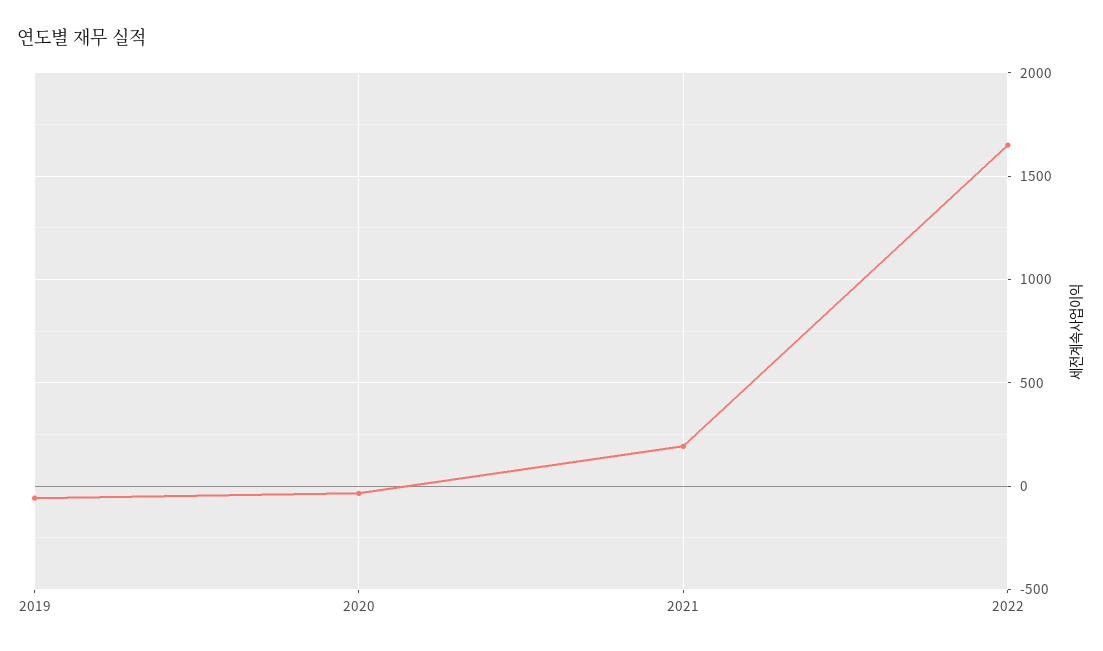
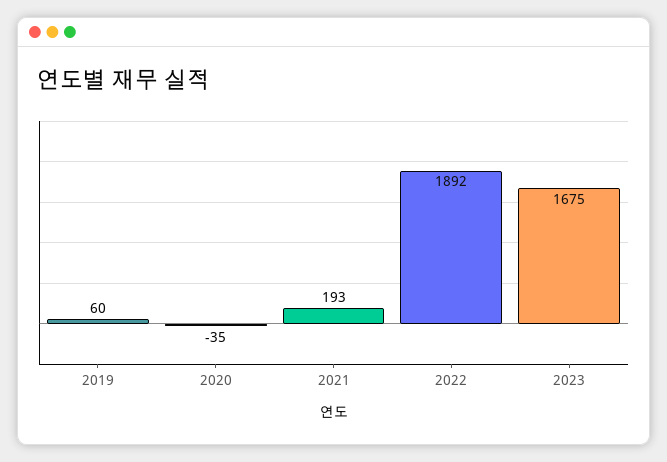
2019: -50 -> 60
2022: 1650 -> 1892
2023: none -> 1675

